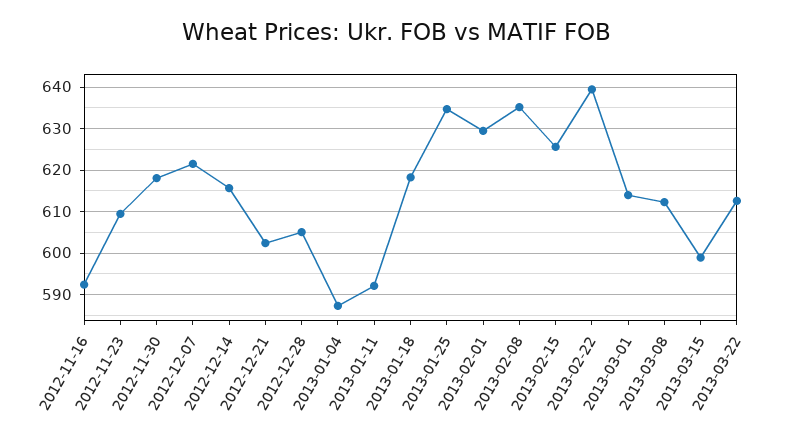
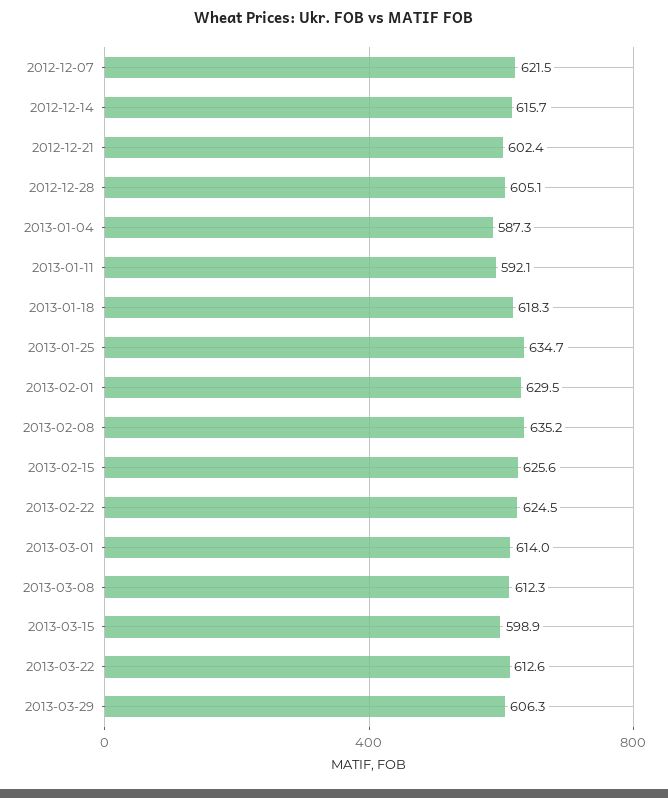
2012-11-16: 592 -> none
2012-11-23: 610 -> none
2012-11-30: 618 -> none
2013-02-22: 640 -> 624.5
2013-03-29: none -> 606.3

